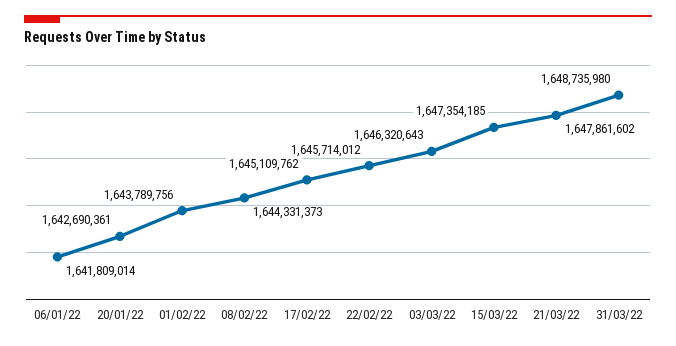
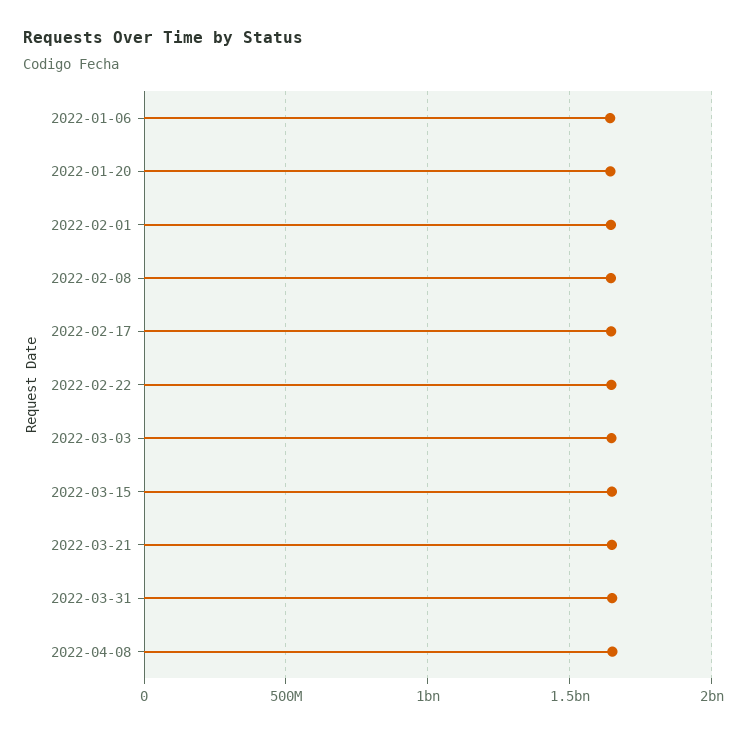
2022-04-08: none -> 1650000000

